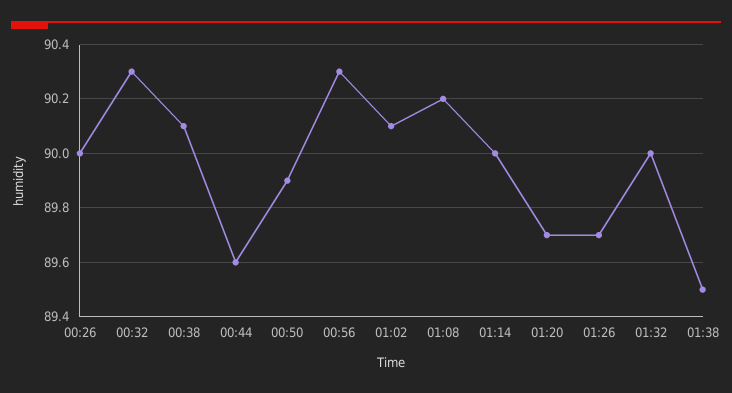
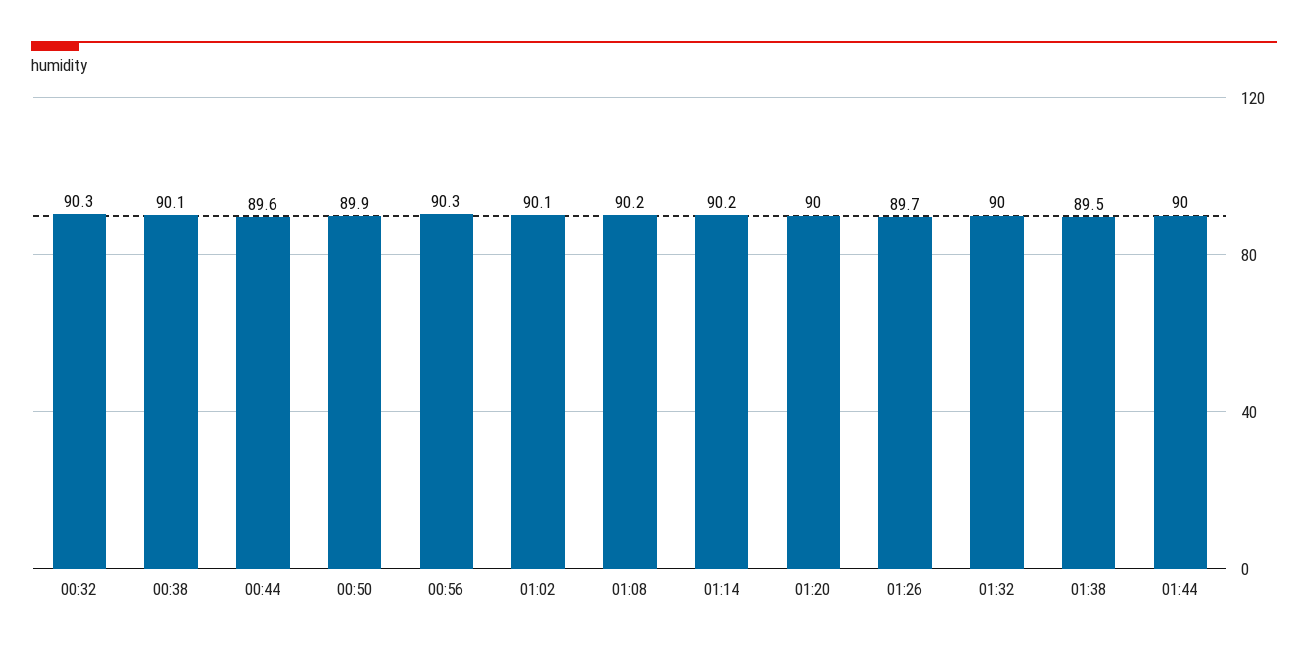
00:26: 90 -> none
01:14: 90 -> 90.2
01:20: 89.7 -> 90
01:44: none -> 90

